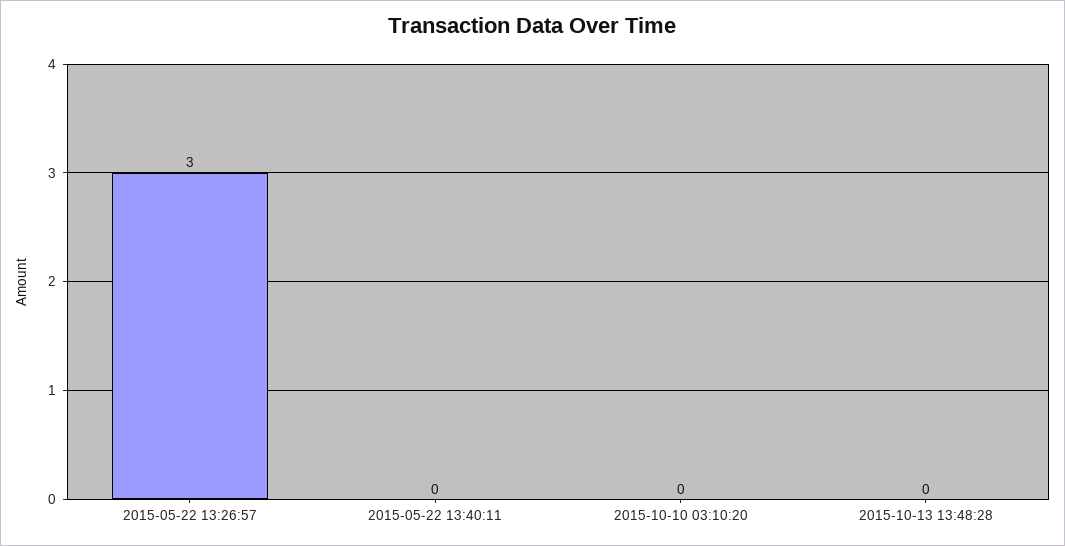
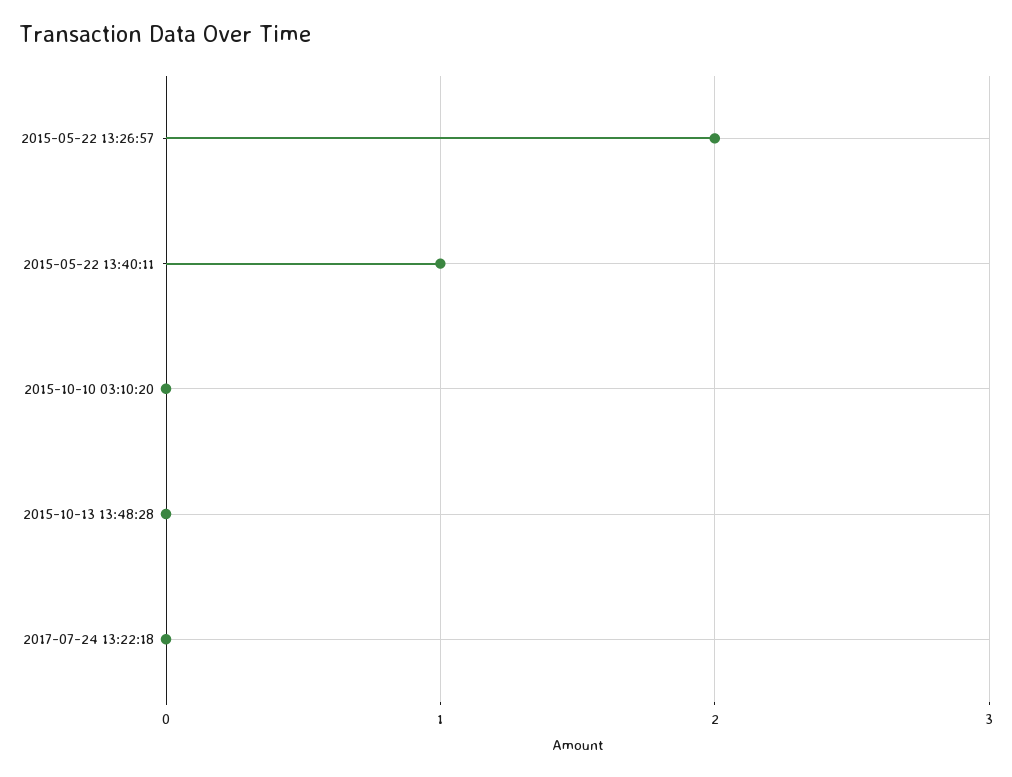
2015-05-22 13:26:57: 3 -> 2
2015-05-22 13:40:11: 0 -> 1
2017-07-24 13:22:18: none -> 0

